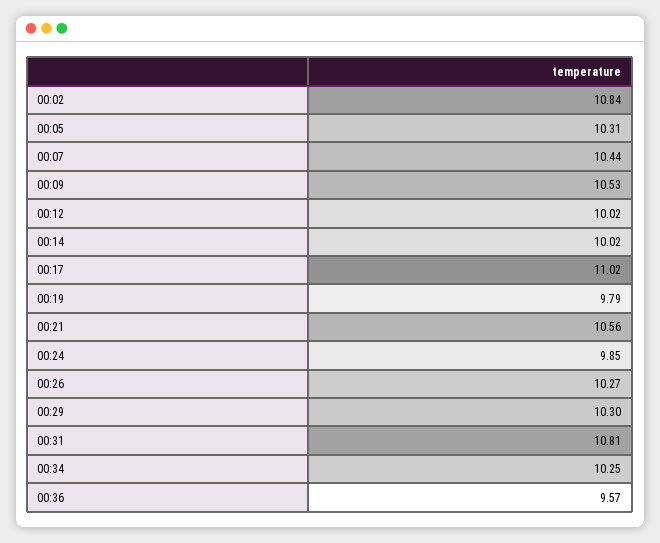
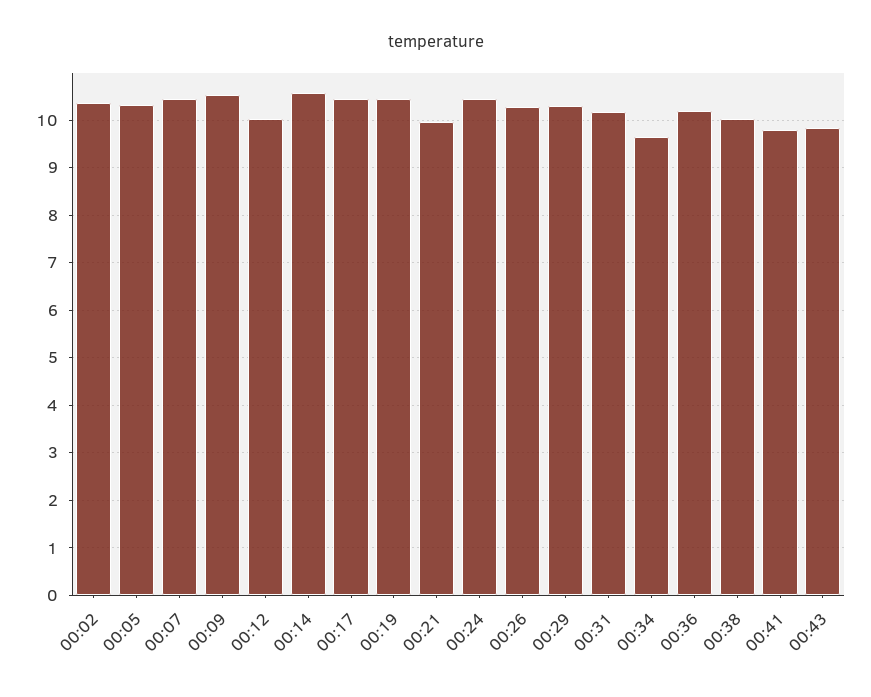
00:02: 10.84 -> 10.4
00:14: 10.02 -> 10.6
00:17: 11.02 -> 10.4
00:19: 9.79 -> 10.4
00:21: 10.56 -> 10
00:24: 9.85 -> 10.4
00:31: 10.81 -> 10.2
00:34: 10.25 -> 9.6
00:36: 9.57 -> 10.2
00:38: none -> 10
00:41: none -> 9.8
00:43: none -> 9.8

